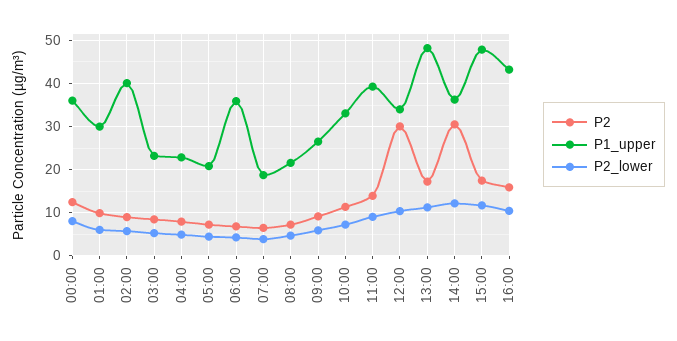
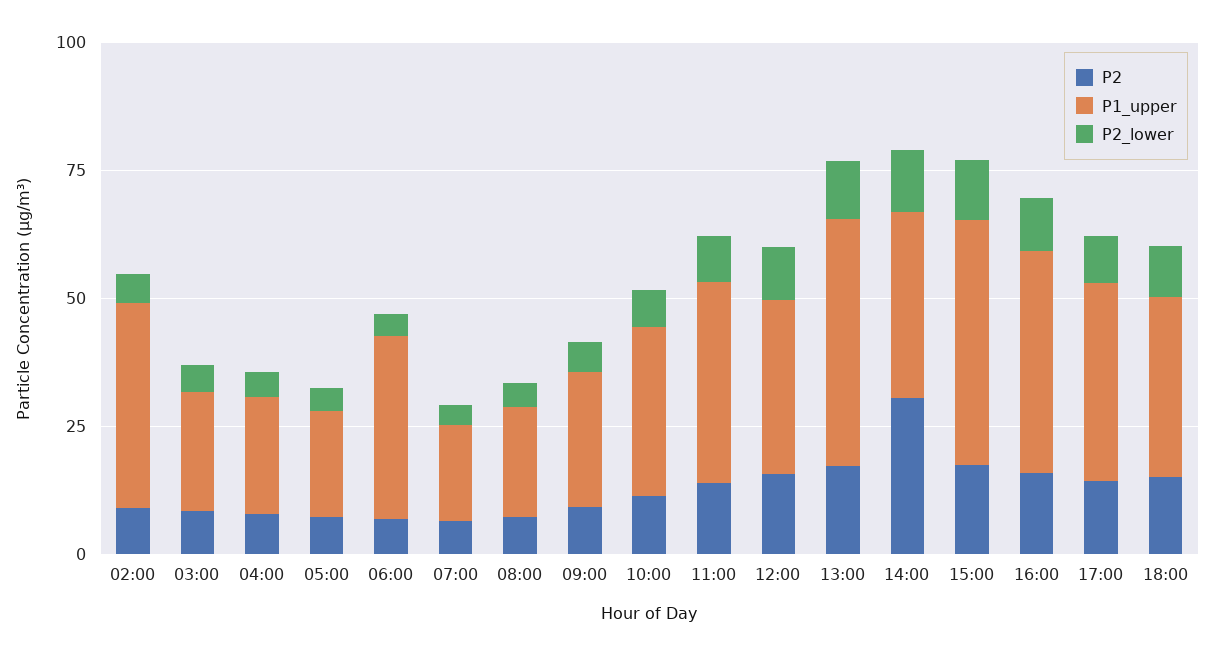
P2, 00:00: 12 -> none
P1_upper, 00:00: 36 -> none
P2_lower, 00:00: 8 -> none
P2, 01:00: 10 -> none
P1_upper, 01:00: 30 -> none
P2_lower, 01:00: 6 -> none
P2, 12:00: 30 -> 15
P2, 17:00: none -> 15
P1_upper, 17:00: none -> 40
P2_lower, 17:00: none -> 10
P2, 18:00: none -> 15
P1_upper, 18:00: none -> 35
P2_lower, 18:00: none -> 10

